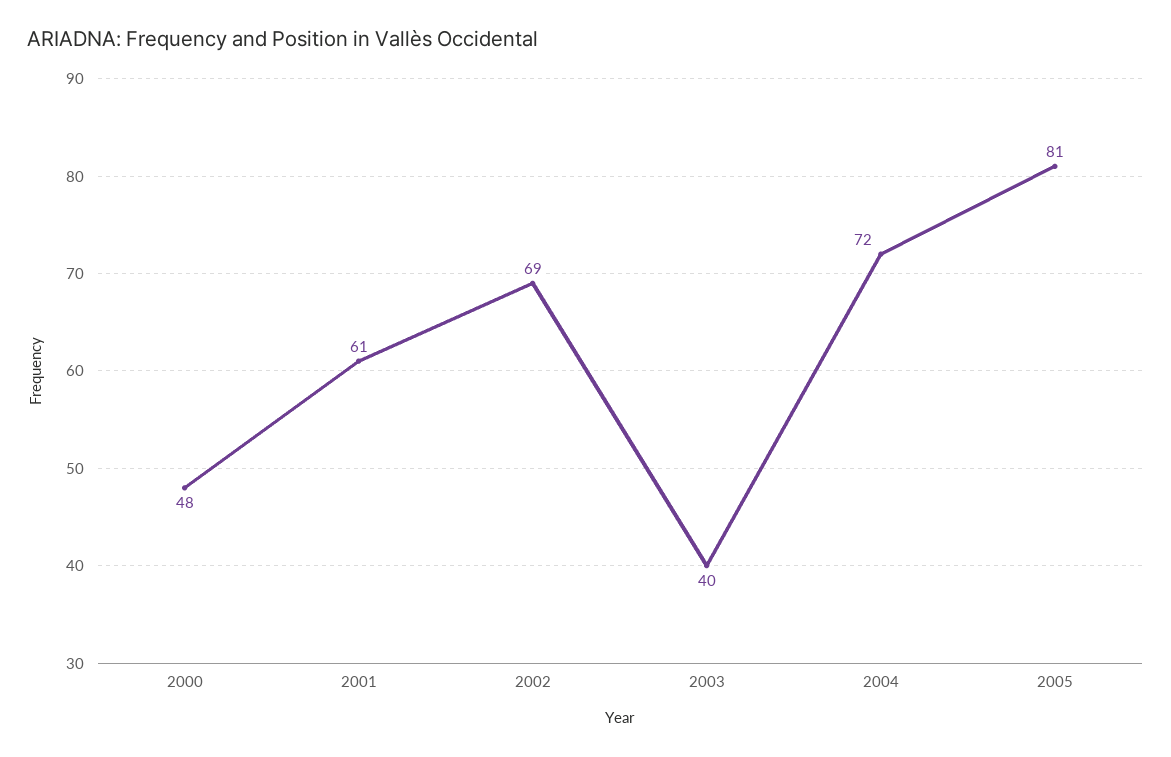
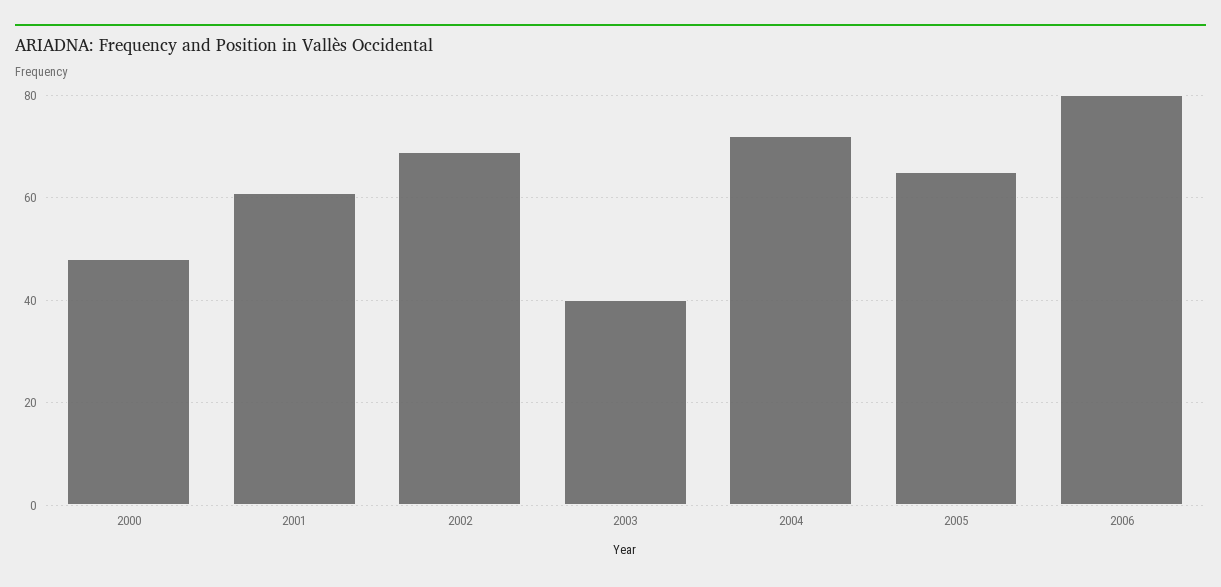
2005: 81 -> 65
2006: none -> 80

